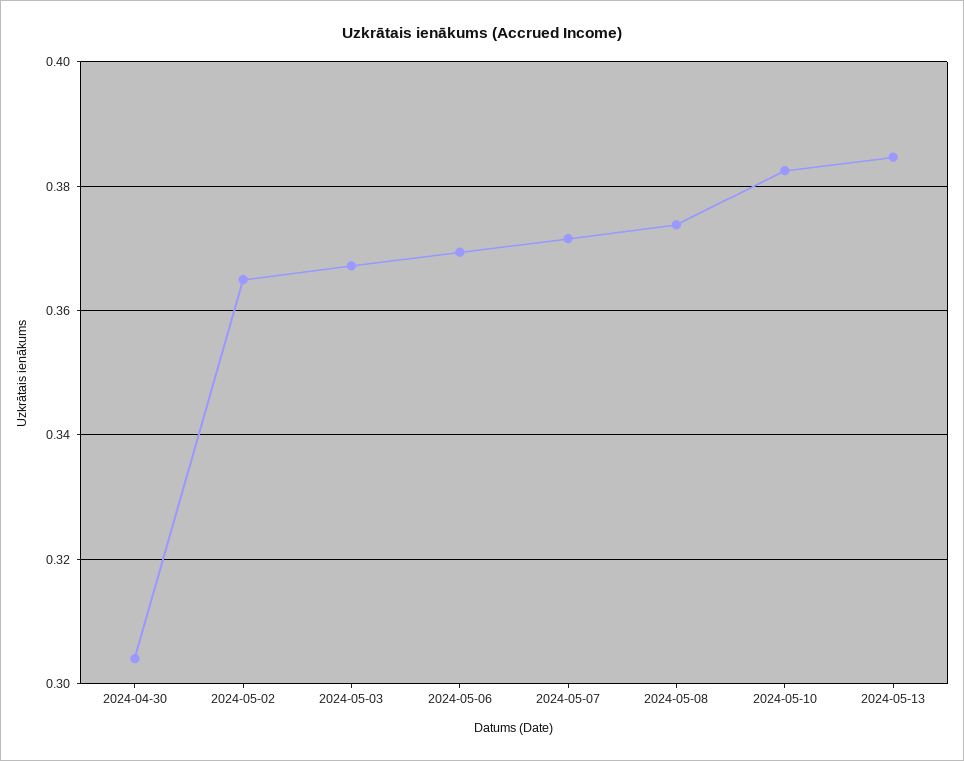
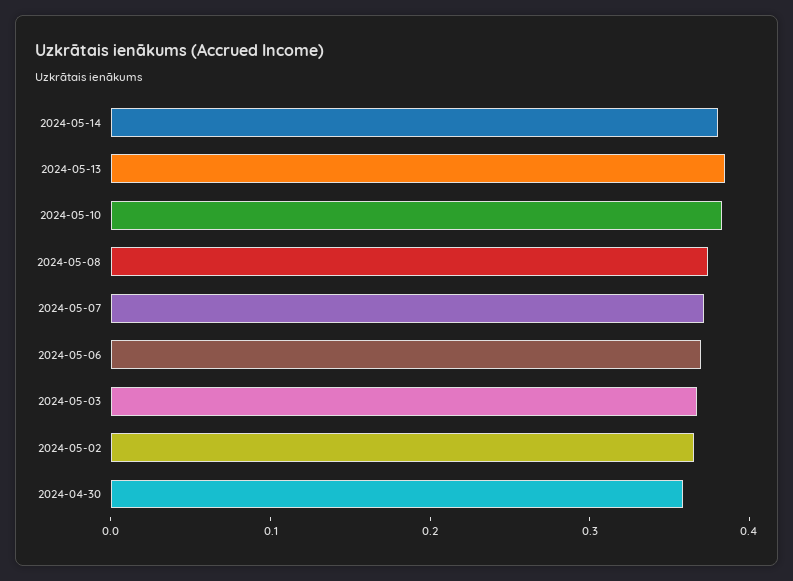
2024-04-30: 0.304 -> 0.36
2024-05-14: none -> 0.38

